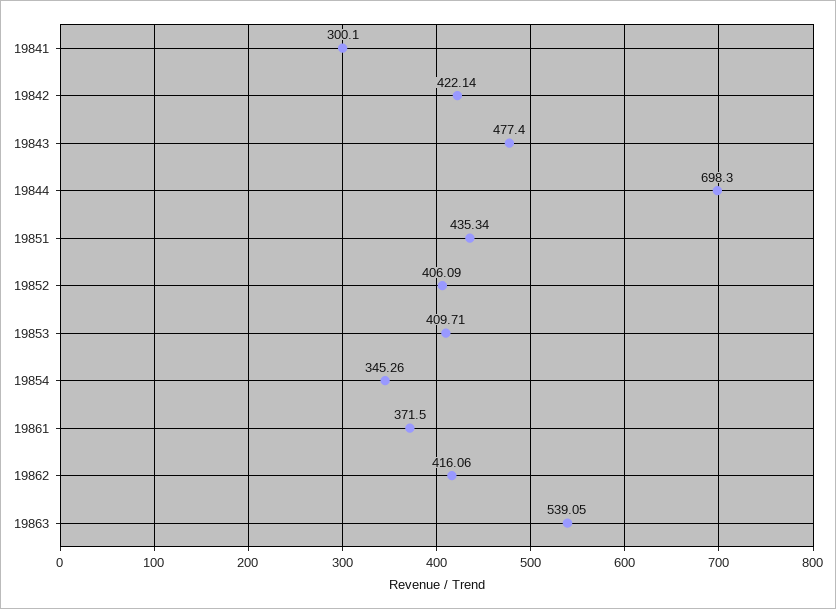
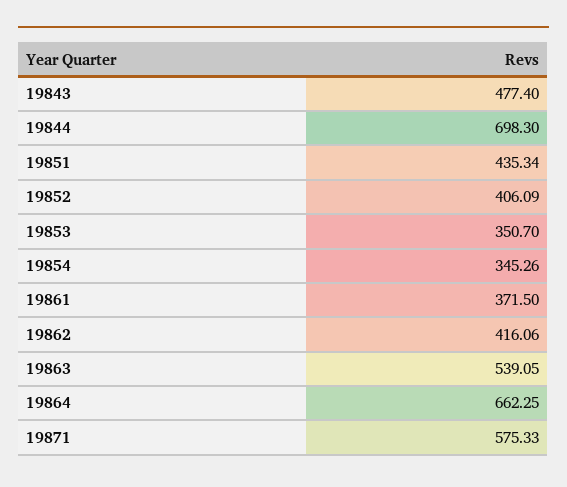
19841: 300.1 -> none
19842: 422.14 -> none
19853: 409.71 -> 350.7
19864: none -> 662.25
19871: none -> 575.33

